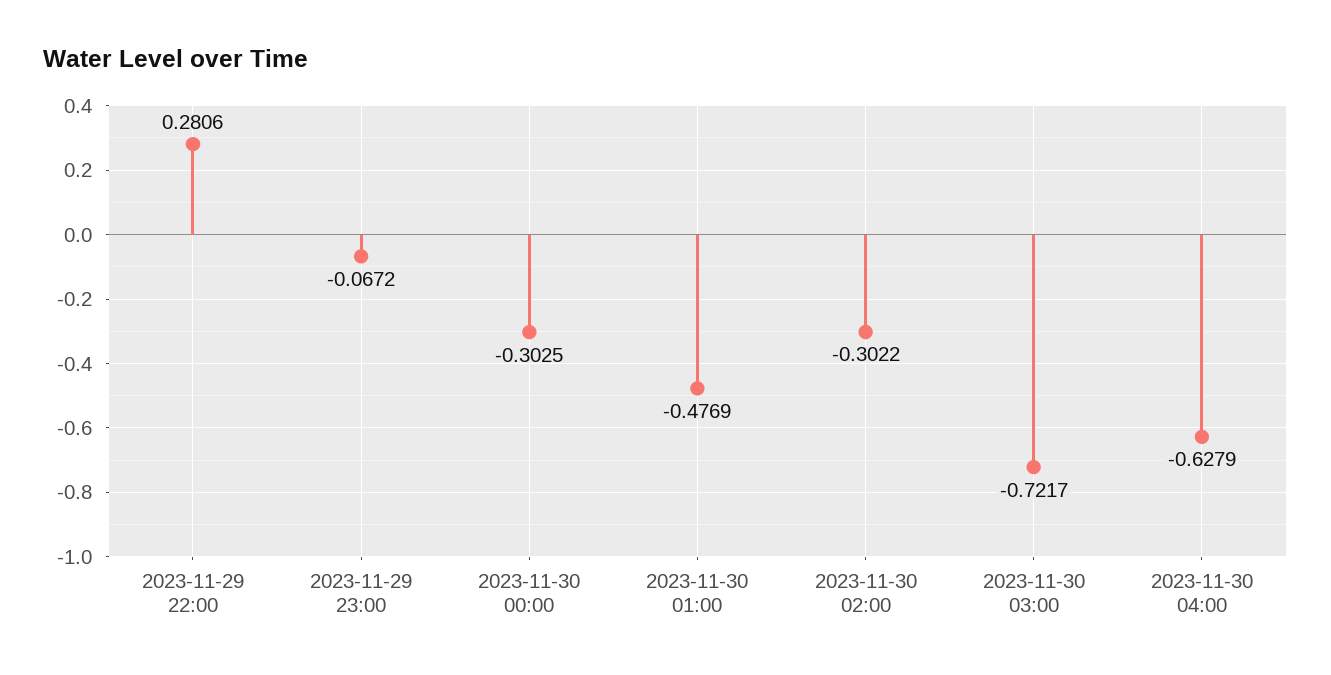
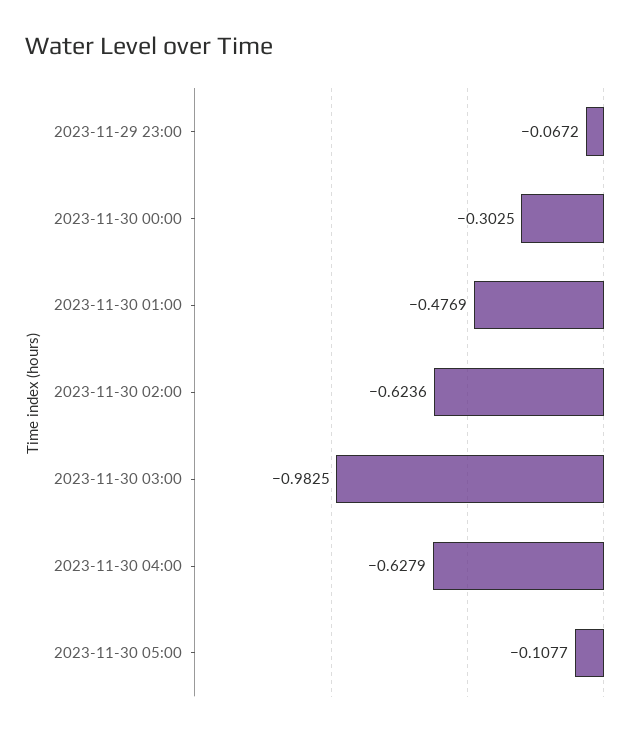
2023-11-29 22:00: 0.2806 -> none
2023-11-30 02:00: -0.3022 -> -0.6236
2023-11-30 03:00: -0.7217 -> -0.9825
2023-11-30 05:00: none -> -0.1077

